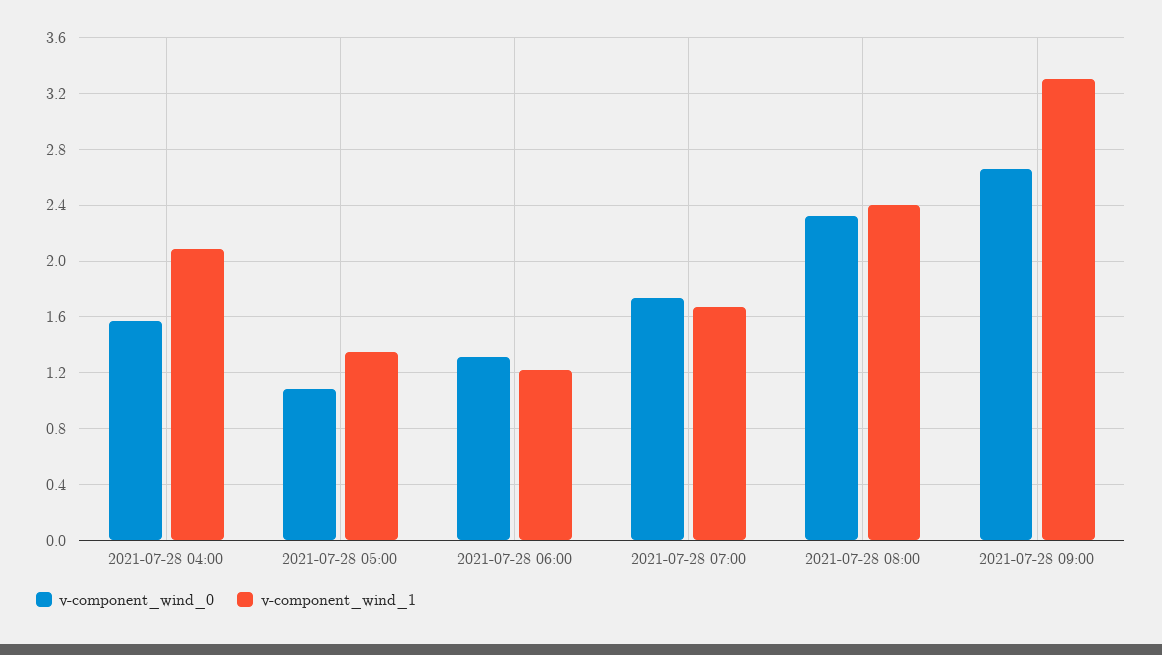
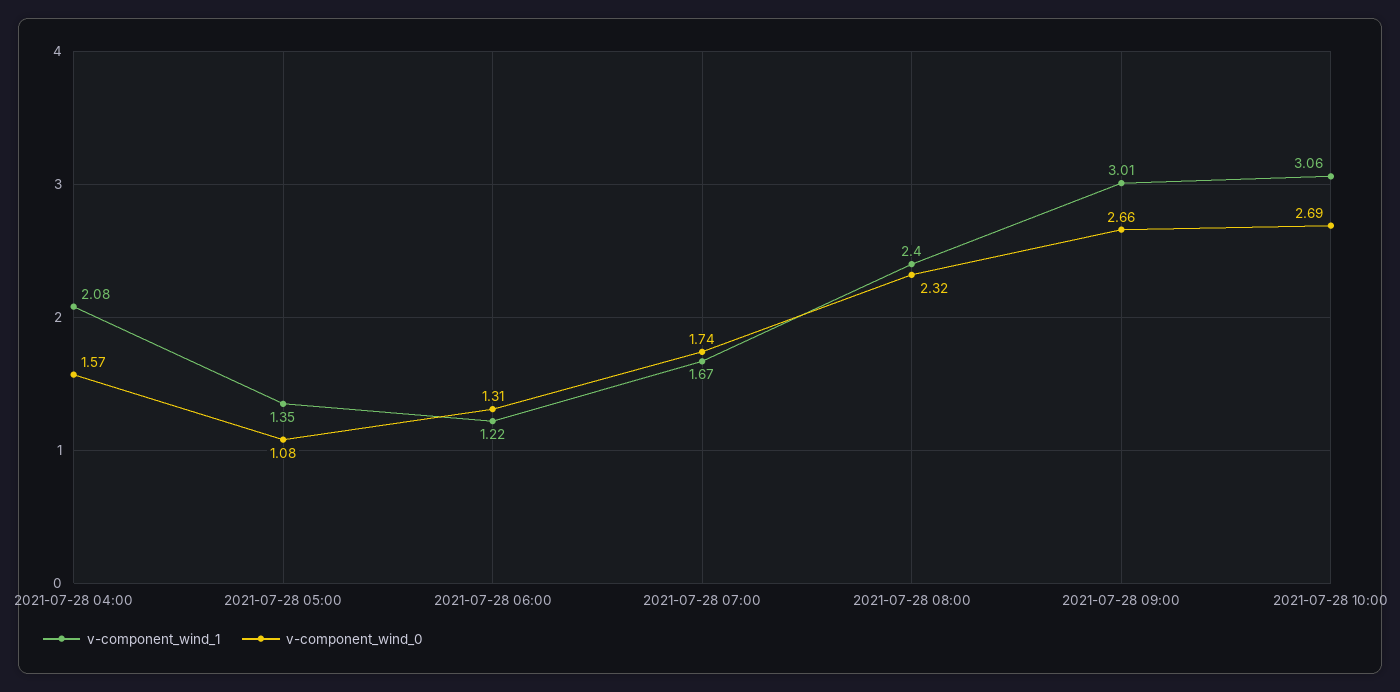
v-component_wind_1, 2021-07-28 09:00: 3.3 -> 3.01
v-component_wind_1, 2021-07-28 10:00: none -> 3.06
v-component_wind_0, 2021-07-28 10:00: none -> 2.69

